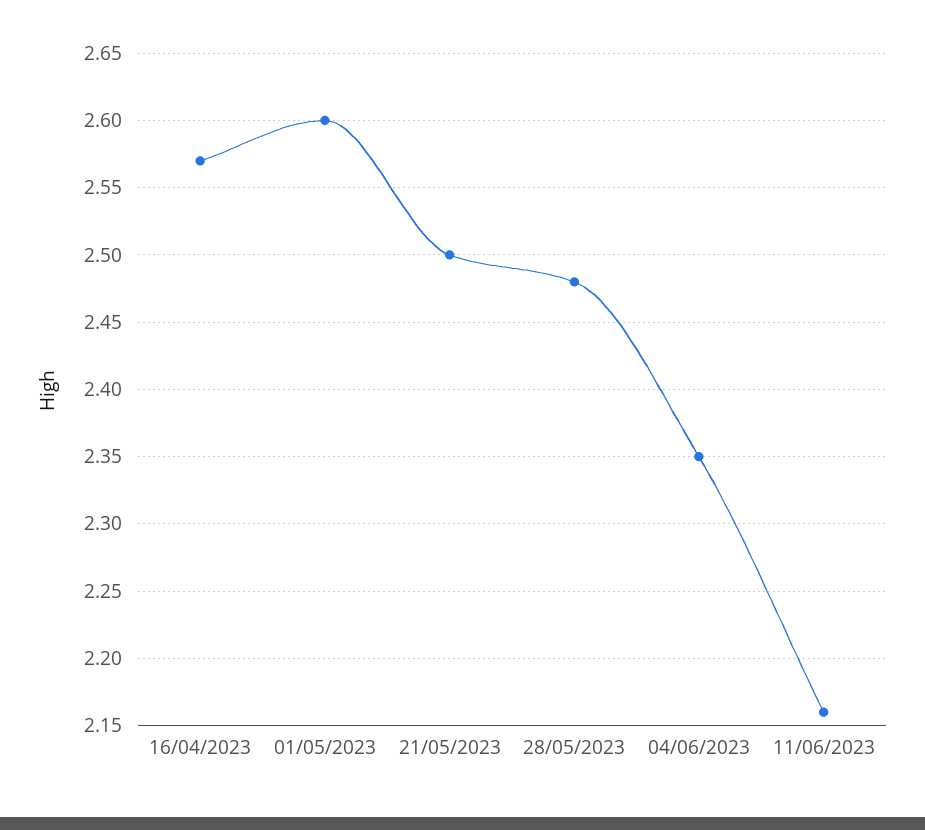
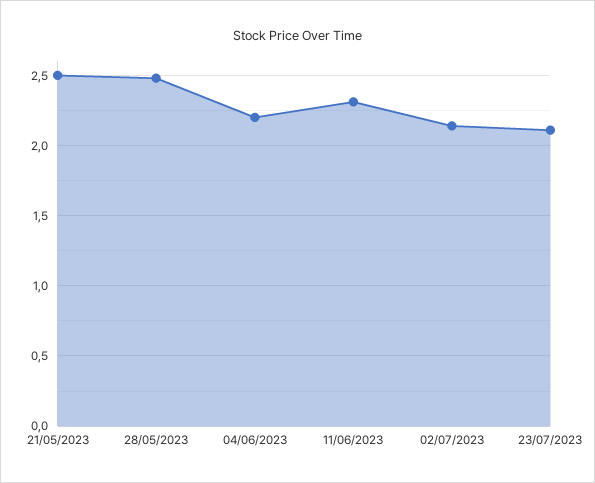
16/04/2023: 2.57 -> none
01/05/2023: 2.6 -> none
04/06/2023: 2.35 -> 2.2
11/06/2023: 2.16 -> 2.3
02/07/2023: none -> 2.15
23/07/2023: none -> 2.1

